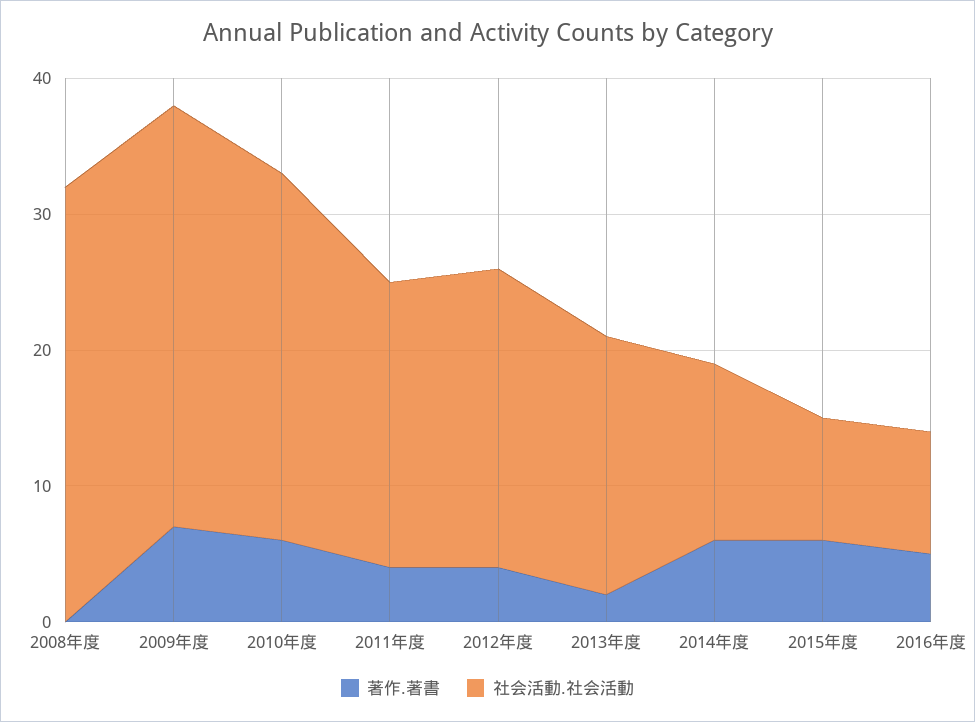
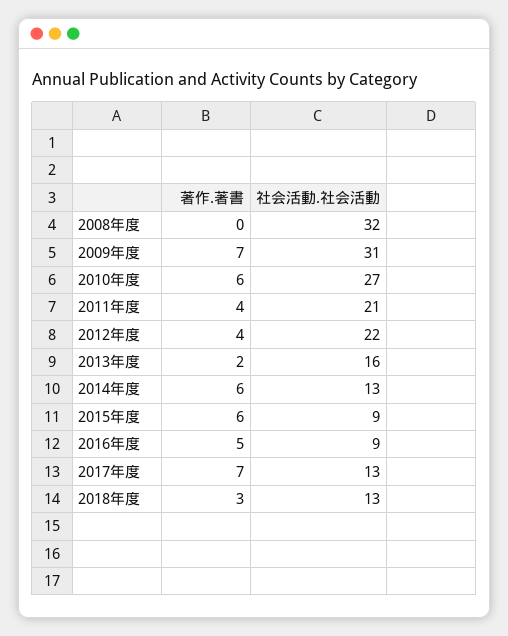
社会活動.社会活動, 2013年度: 19 -> 16
著作.著書, 2017年度: none -> 7
社会活動.社会活動, 2017年度: none -> 13
著作.著書, 2018年度: none -> 3
社会活動.社会活動, 2018年度: none -> 13

